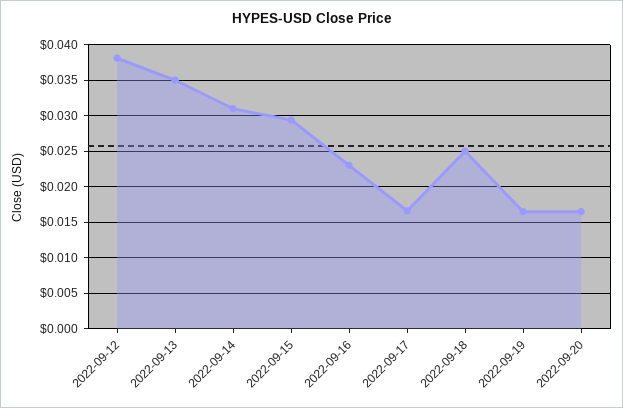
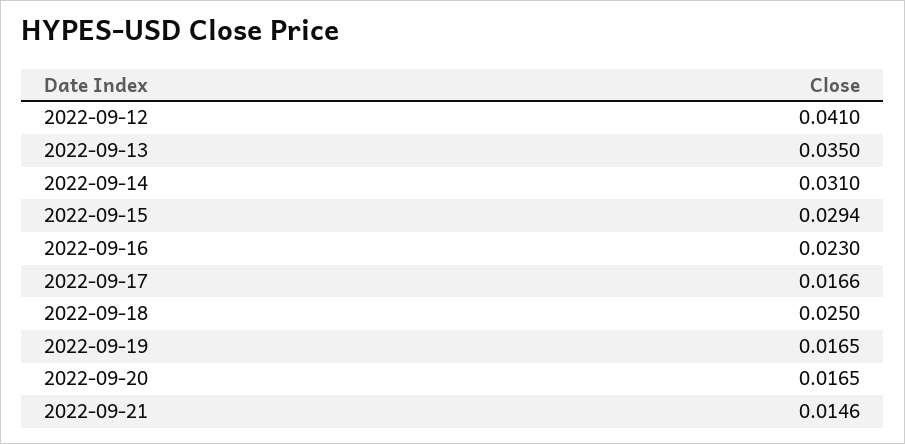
2022-09-12: 0.038 -> 0.041
2022-09-21: none -> 0.0146

